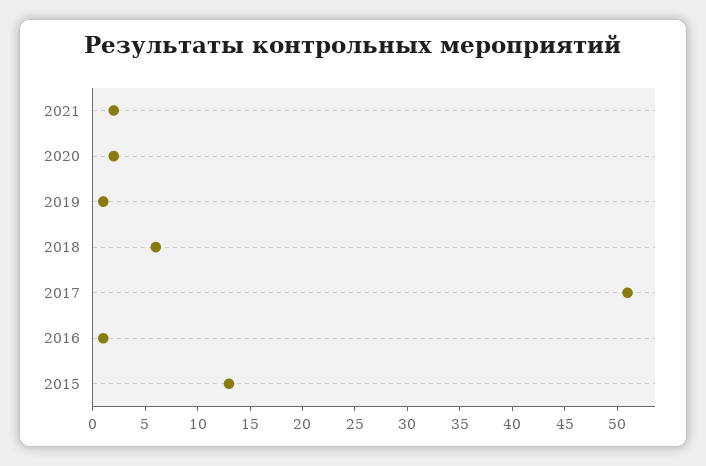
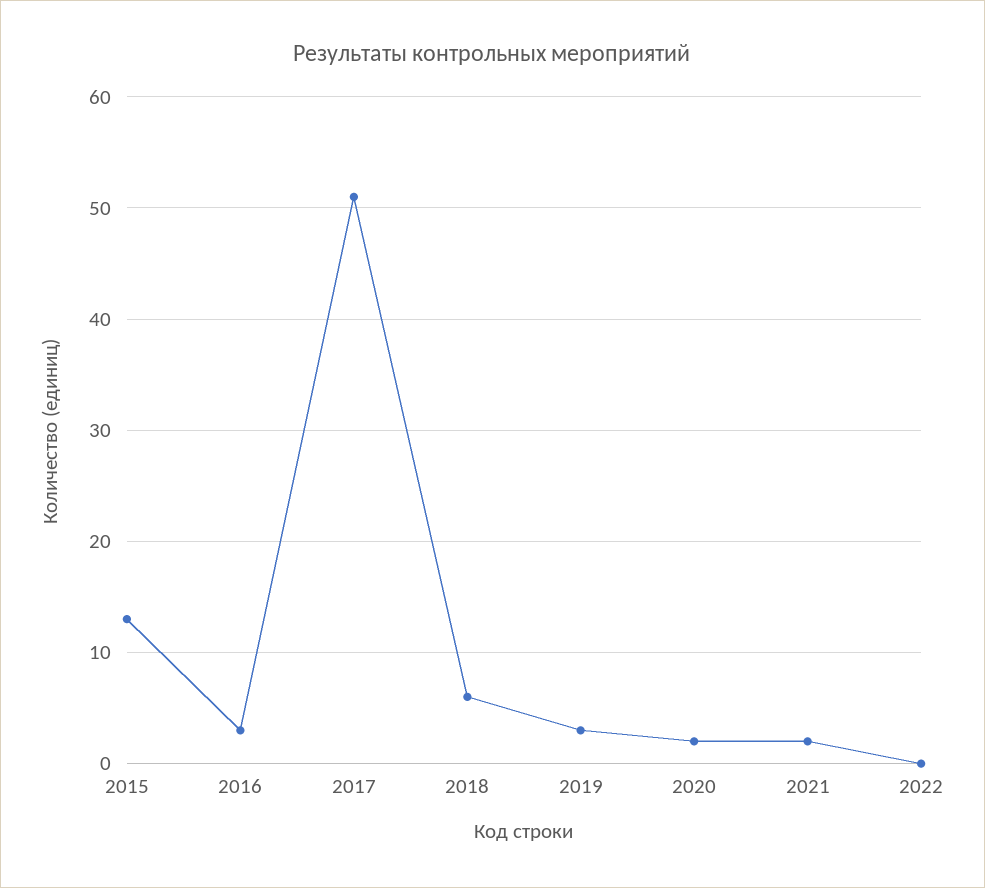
2019: 1 -> 3
2016: 1 -> 3
2022: none -> 0

